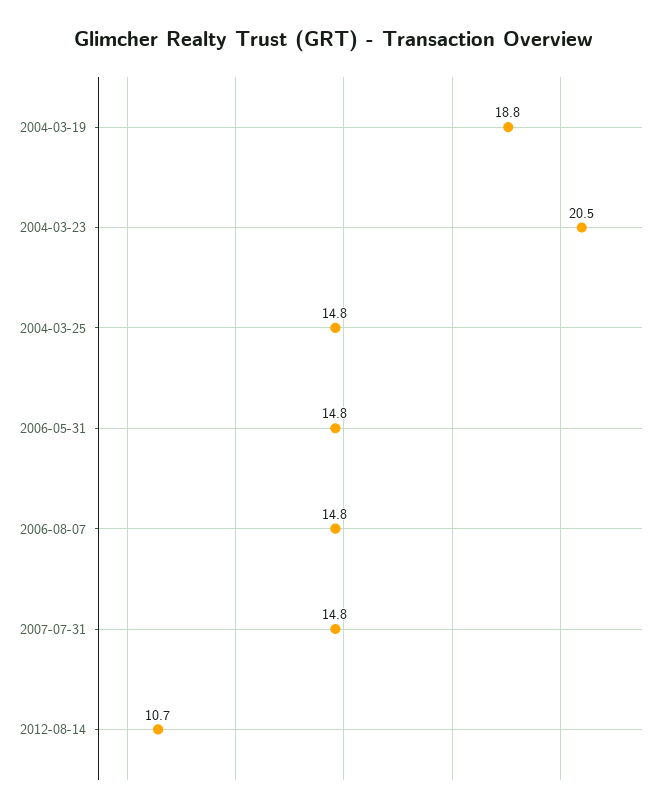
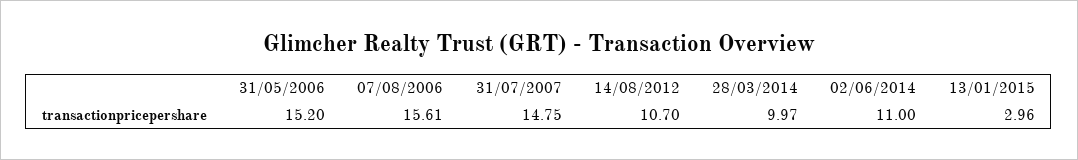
2004-03-19: 18.8 -> none
2004-03-23: 20.5 -> none
2004-03-25: 14.8 -> none
2006-05-31: 14.8 -> 15.2
2006-08-07: 14.8 -> 15.61
28/03/2014: none -> 9.97
02/06/2014: none -> 11
13/01/2015: none -> 2.96

